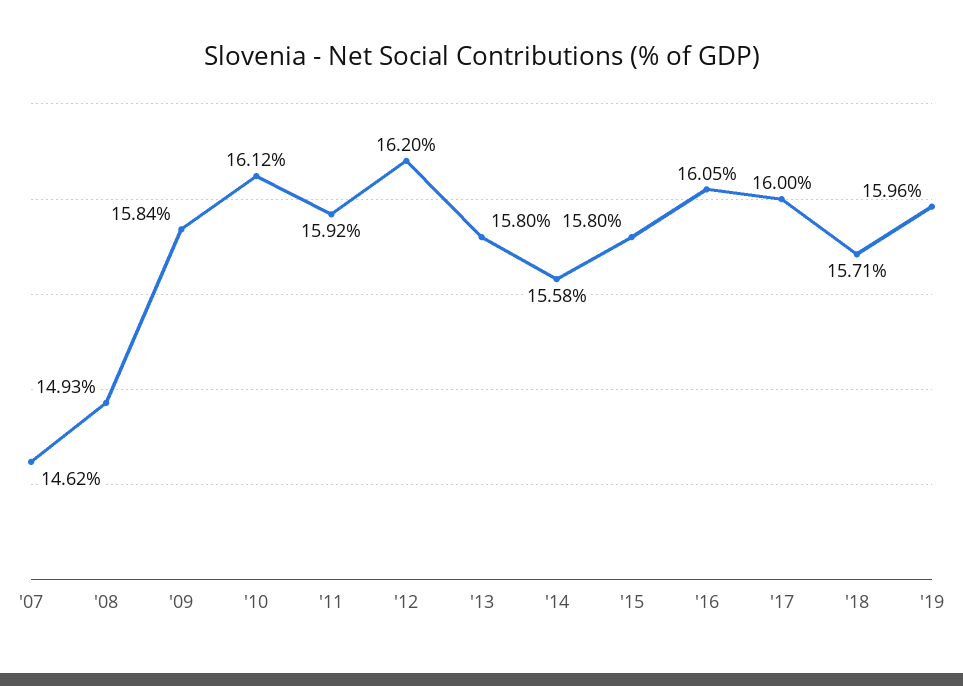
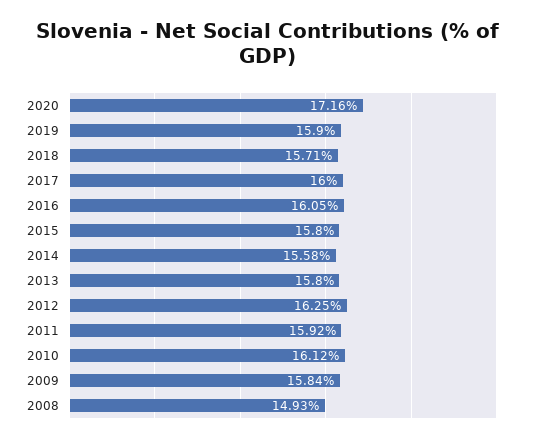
'07: 14.62 -> none
'12: 16.2 -> 16.25
'19: 15.96 -> 15.9
2020: none -> 17.16

